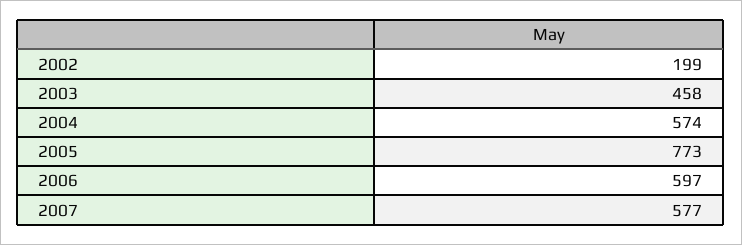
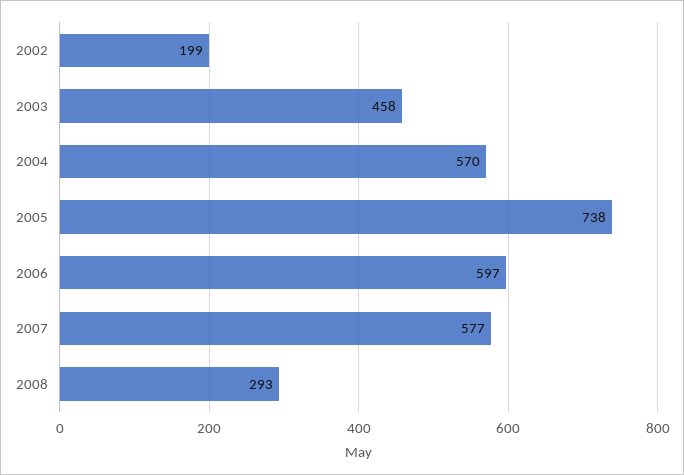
2004: 574 -> 570
2005: 773 -> 738
2008: none -> 293

